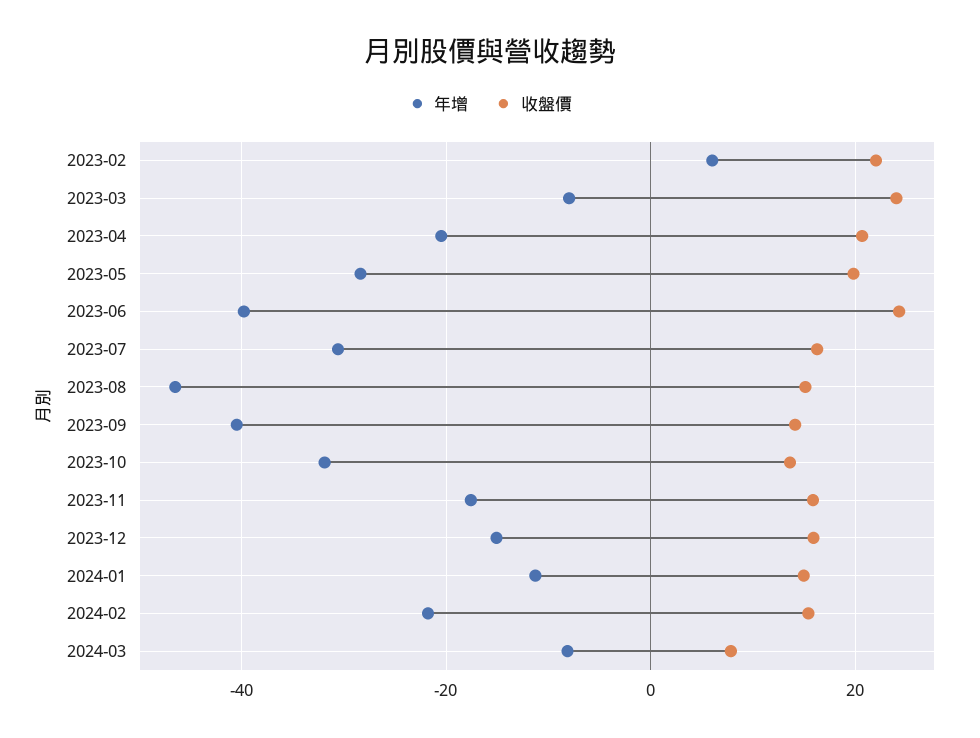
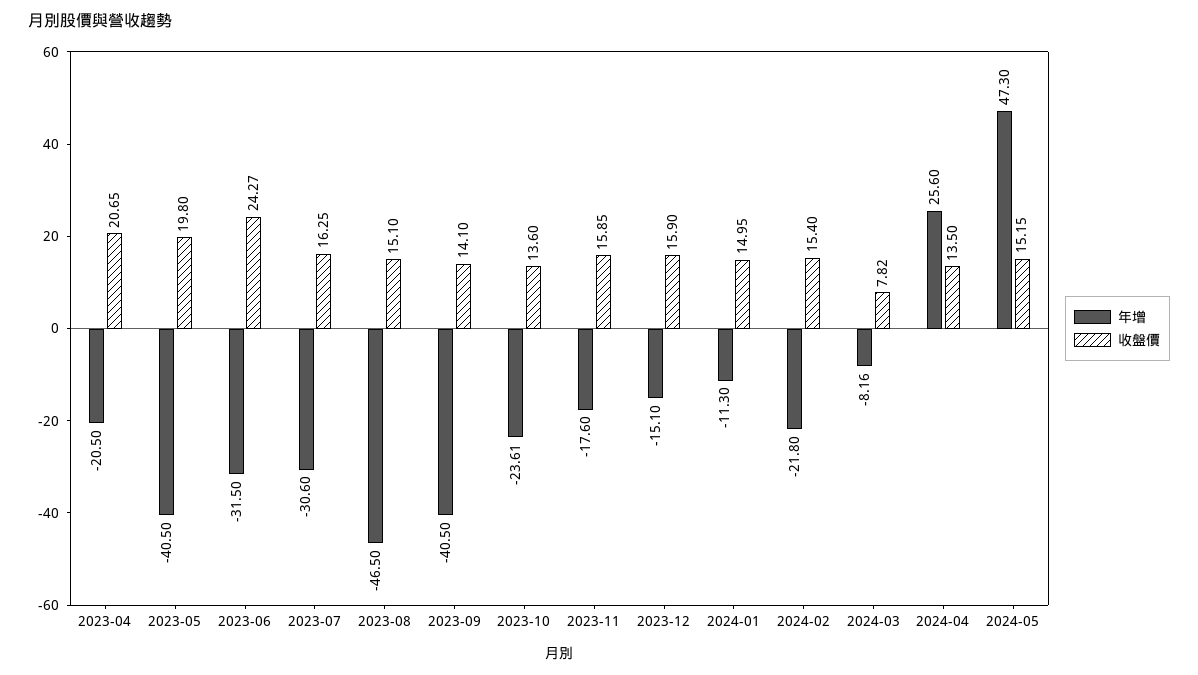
年增, 2023-02: 6 -> none
收盤價, 2023-02: 22 -> none
年增, 2023-03: -8 -> none
收盤價, 2023-03: 24 -> none
年增, 2023-05: -28 -> -40.5
年增, 2023-06: -40 -> -31.5
年增, 2023-10: -32 -> -23.61
年增, 2024-04: none -> 25.6
收盤價, 2024-04: none -> 13.5
年增, 2024-05: none -> 47.3
收盤價, 2024-05: none -> 15.15

